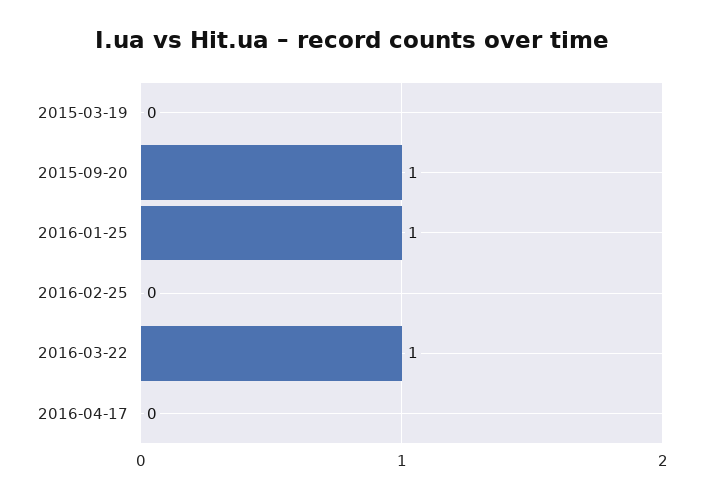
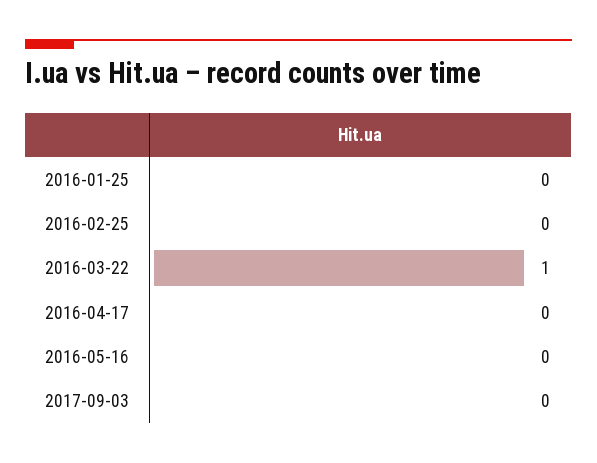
2015-03-19: 0 -> none
2015-09-20: 1 -> none
2016-01-25: 1 -> 0
2016-05-16: none -> 0
2017-09-03: none -> 0

